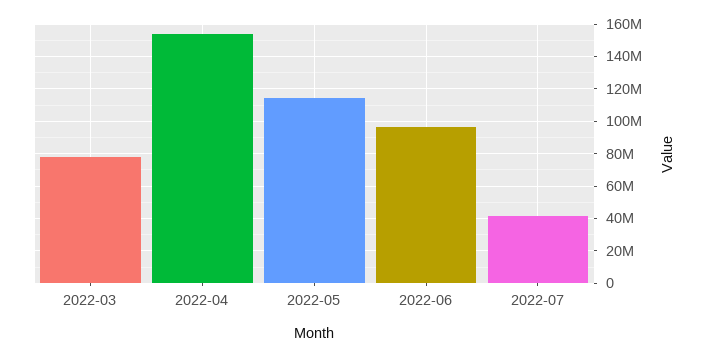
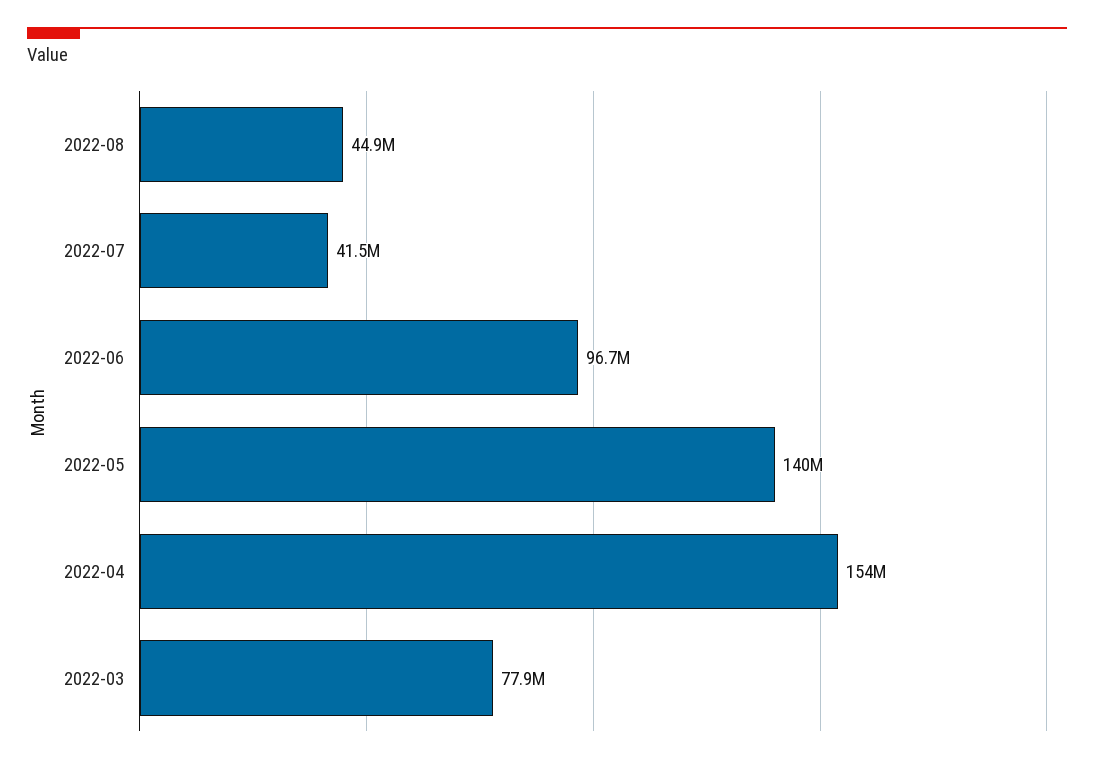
2022-05: 115000000 -> 140000000
2022-08: none -> 44900000

